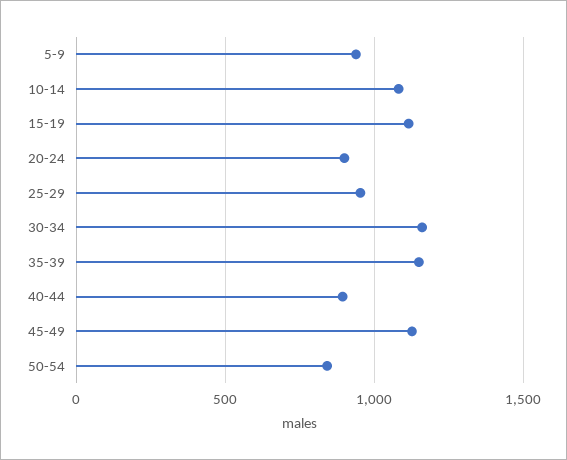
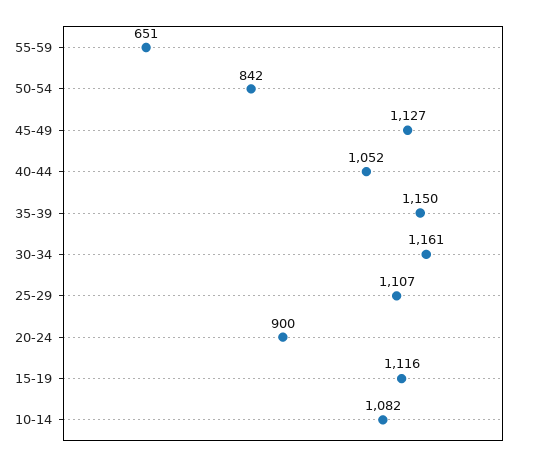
5-9: 950 -> none
25-29: 950 -> 1107
40-44: 900 -> 1052
55-59: none -> 651

